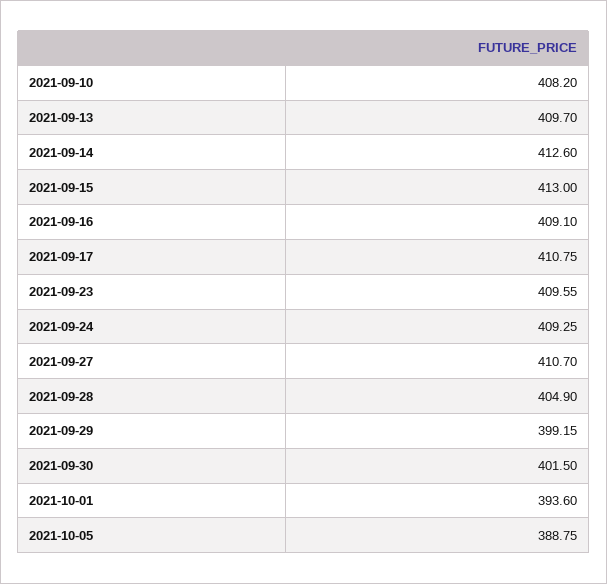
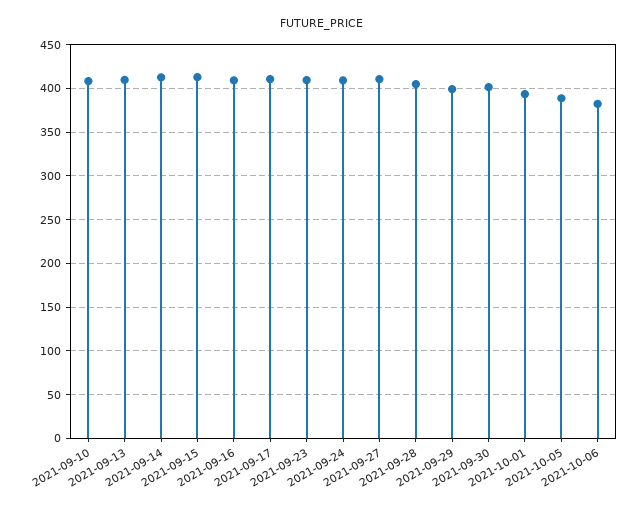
2021-10-06: none -> 380

